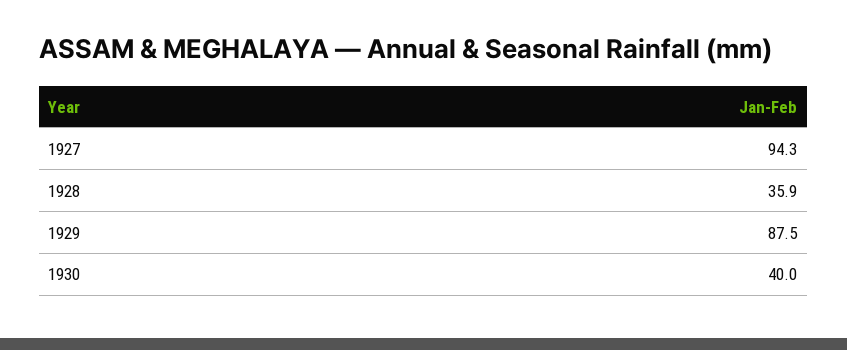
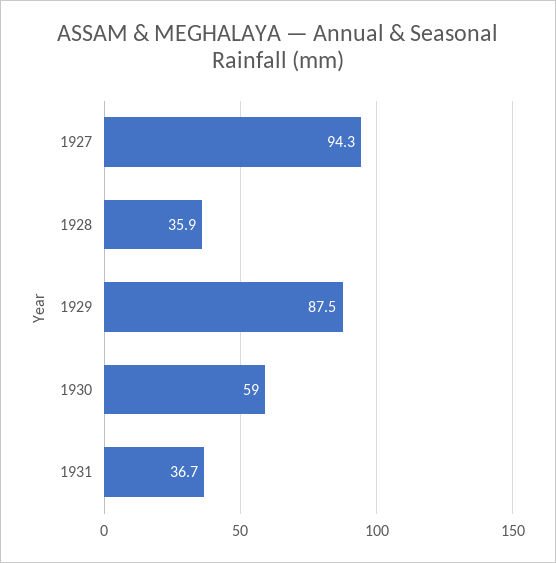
1930: 40 -> 59
1931: none -> 36.7

